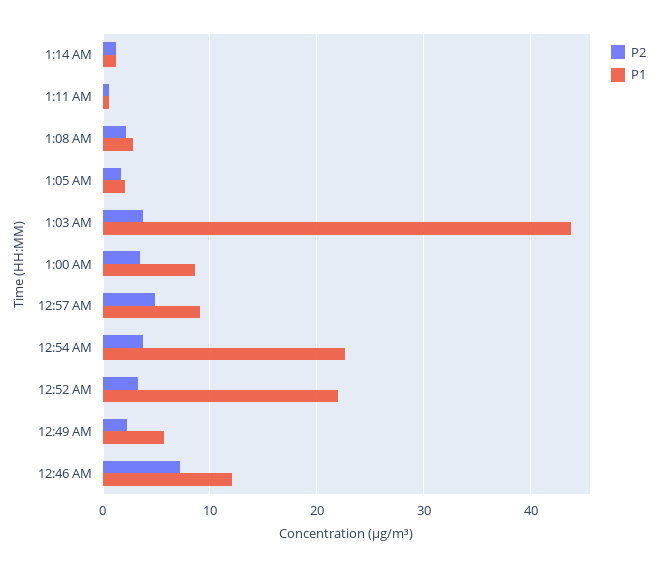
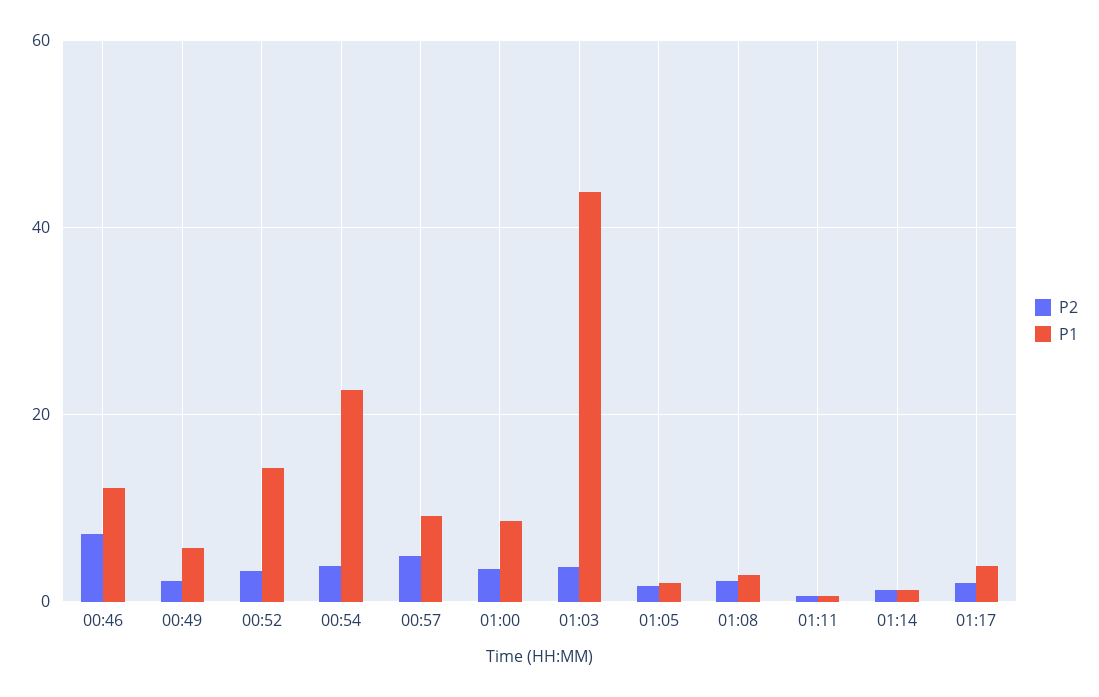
P1, 12:52 AM: 22 -> 14
P2, 01:17: none -> 2
P1, 01:17: none -> 4

